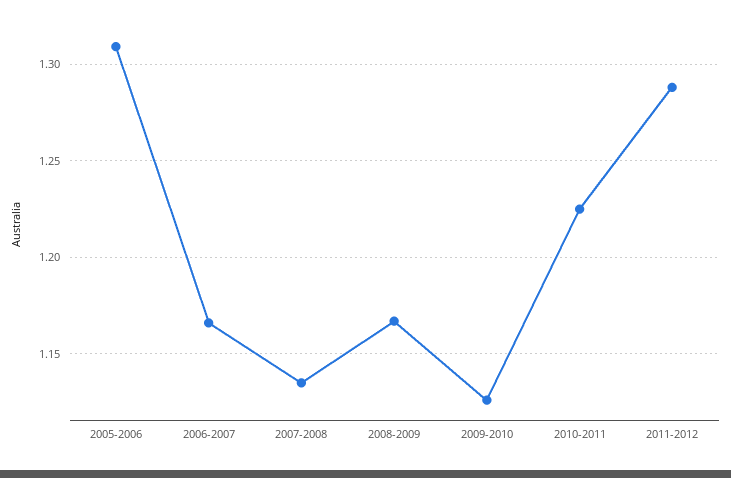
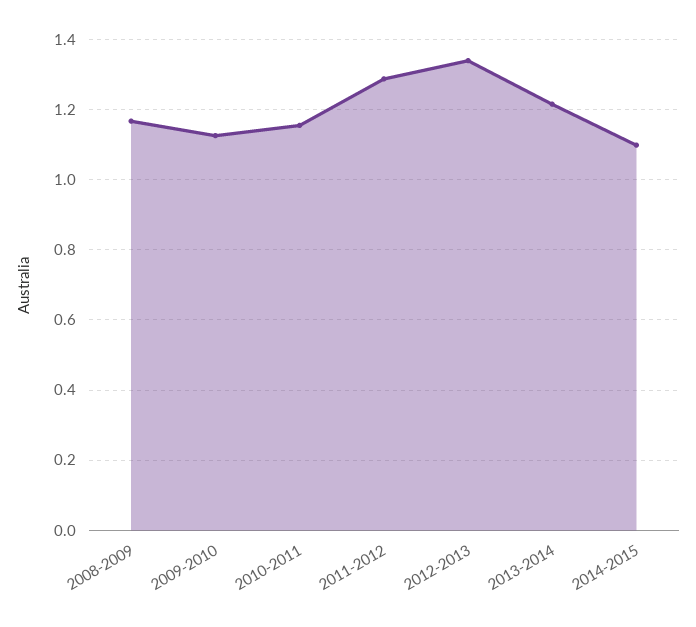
2005-2006: 1.31 -> none
2006-2007: 1.165 -> none
2007-2008: 1.135 -> none
2010-2011: 1.225 -> 1.16
2012-2013: none -> 1.34
2013-2014: none -> 1.22
2014-2015: none -> 1.1

